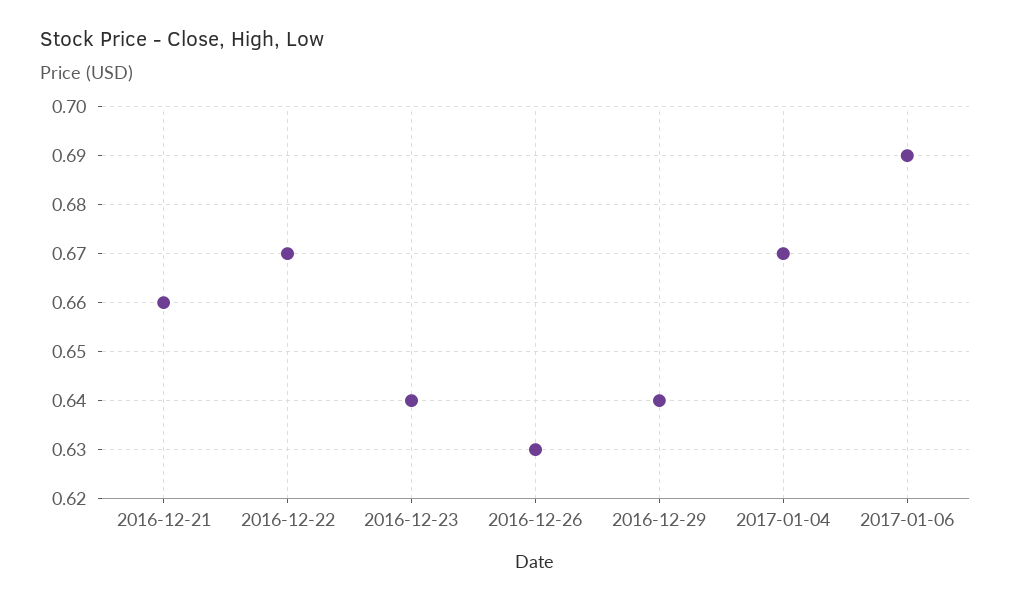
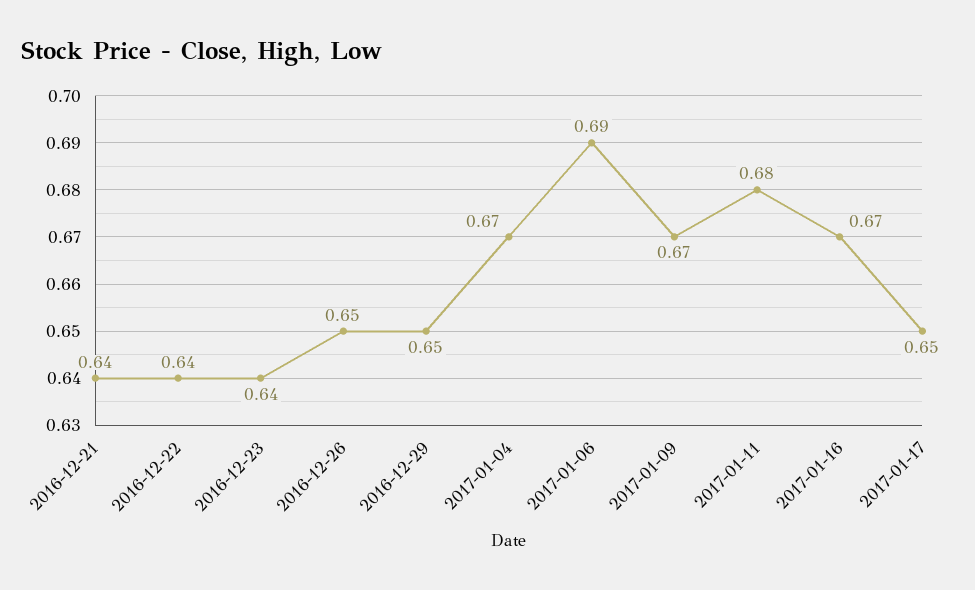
2016-12-21: 0.66 -> 0.64
2016-12-22: 0.67 -> 0.64
2016-12-26: 0.63 -> 0.65
2016-12-29: 0.64 -> 0.65
2017-01-09: none -> 0.67
2017-01-11: none -> 0.68
2017-01-16: none -> 0.67
2017-01-17: none -> 0.65

